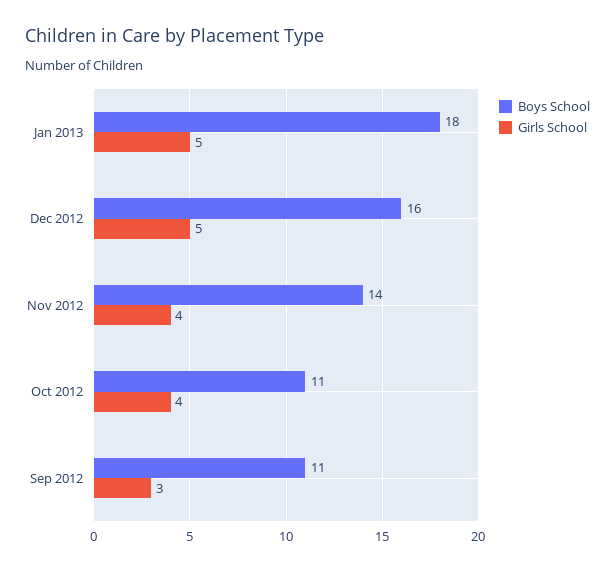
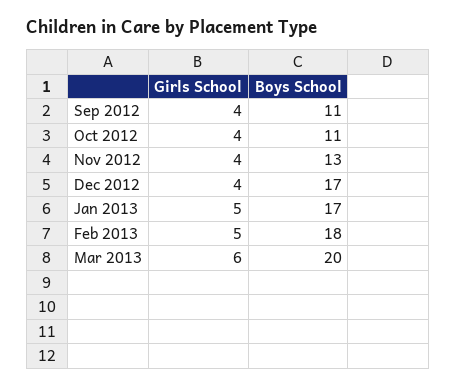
Boys School, Jan 2013: 18 -> 17
Boys School, Dec 2012: 16 -> 17
Girls School, Dec 2012: 5 -> 4
Boys School, Nov 2012: 14 -> 13
Girls School, Sep 2012: 3 -> 4
Girls School, Feb 2013: none -> 5
Boys School, Feb 2013: none -> 18
Girls School, Mar 2013: none -> 6
Boys School, Mar 2013: none -> 20

